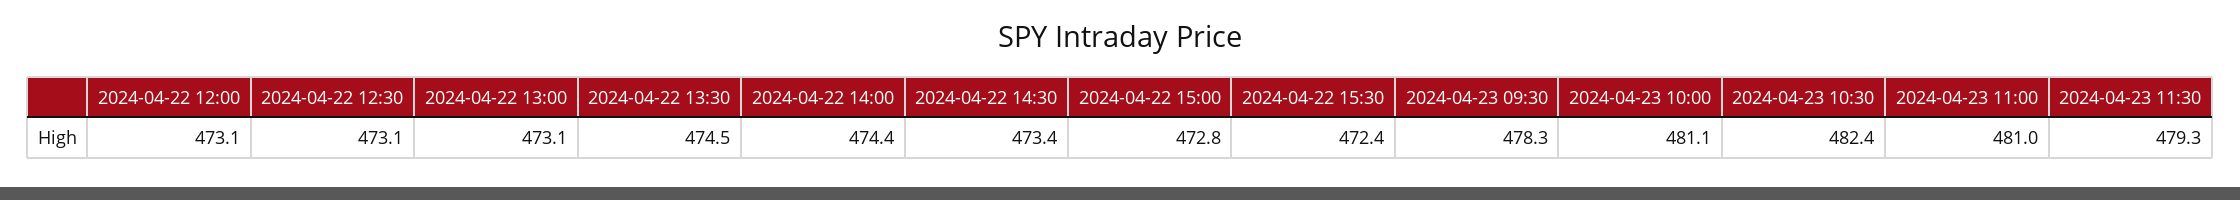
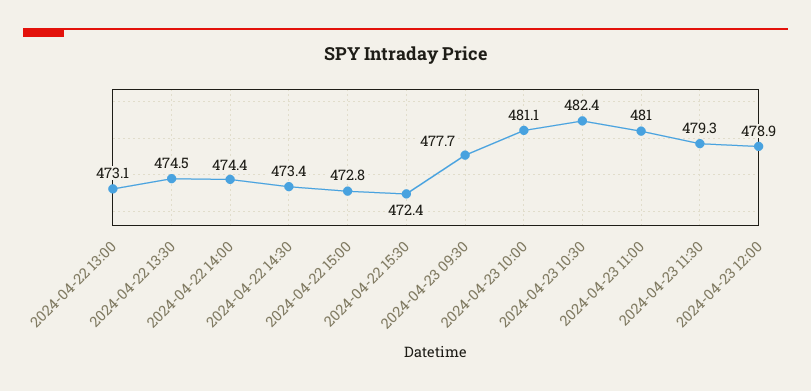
2024-04-22 12:00: 473.1 -> none
2024-04-22 12:30: 473.1 -> none
2024-04-23 09:30: 478.3 -> 477.7
2024-04-23 12:00: none -> 478.9

